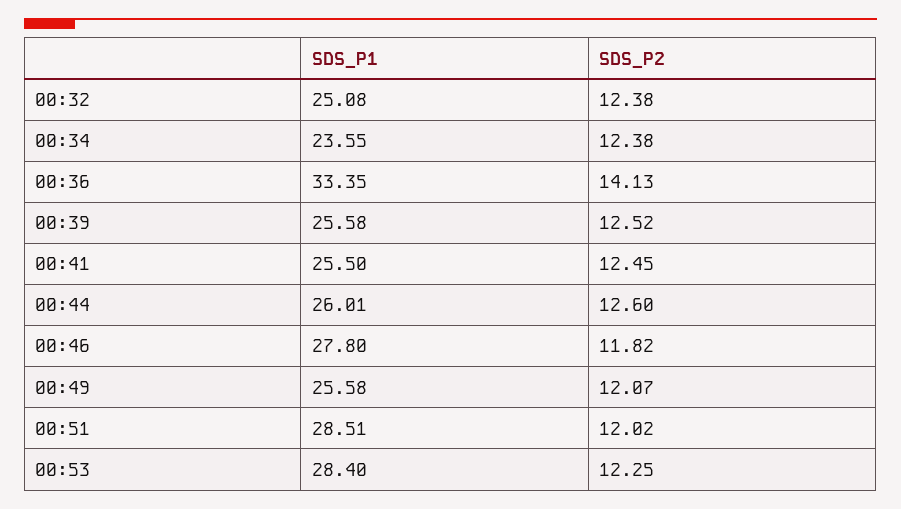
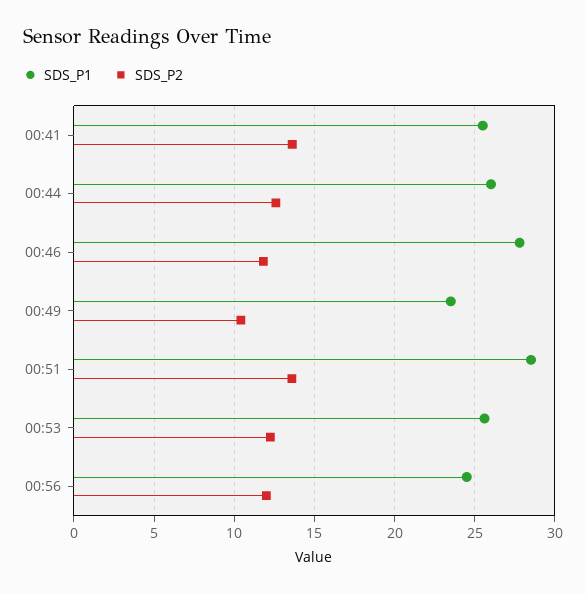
SDS_P1, 00:32: 25.08 -> none
SDS_P2, 00:32: 12.38 -> none
SDS_P1, 00:34: 23.55 -> none
SDS_P2, 00:34: 12.38 -> none
SDS_P1, 00:36: 33.35 -> none
SDS_P2, 00:36: 14.13 -> none
SDS_P1, 00:39: 25.58 -> none
SDS_P2, 00:39: 12.52 -> none
SDS_P2, 00:41: 12.45 -> 13.5
SDS_P1, 00:49: 25.58 -> 23.5
SDS_P2, 00:49: 12.07 -> 10.5
SDS_P2, 00:51: 12.02 -> 13.5
SDS_P1, 00:53: 28.4 -> 25.5
SDS_P1, 00:56: none -> 24.5
SDS_P2, 00:56: none -> 12

